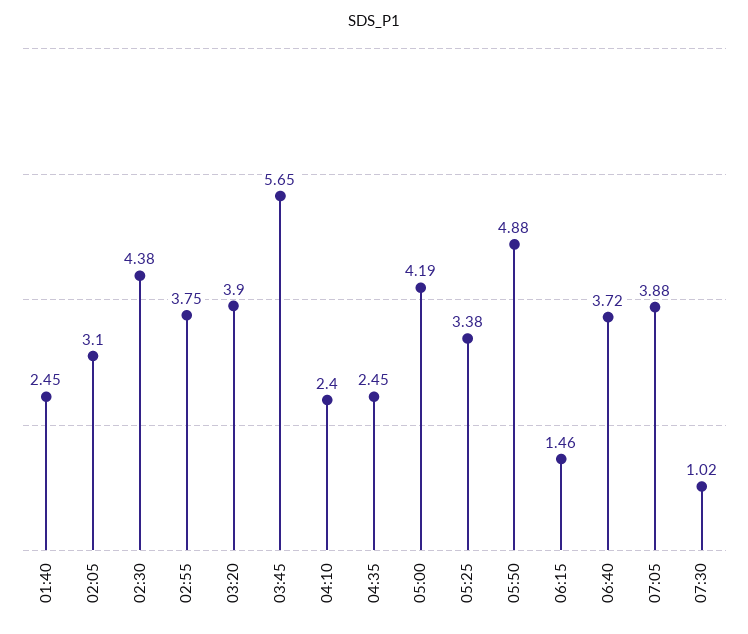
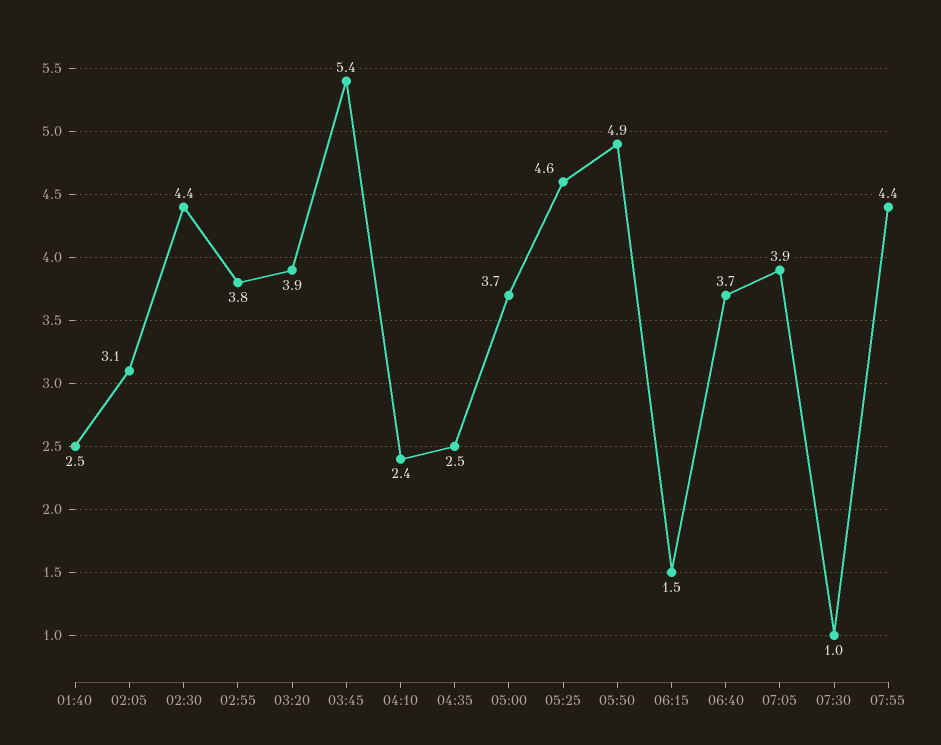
03:45: 5.65 -> 5.4
05:00: 4.19 -> 3.7
05:25: 3.38 -> 4.6
07:55: none -> 4.4

